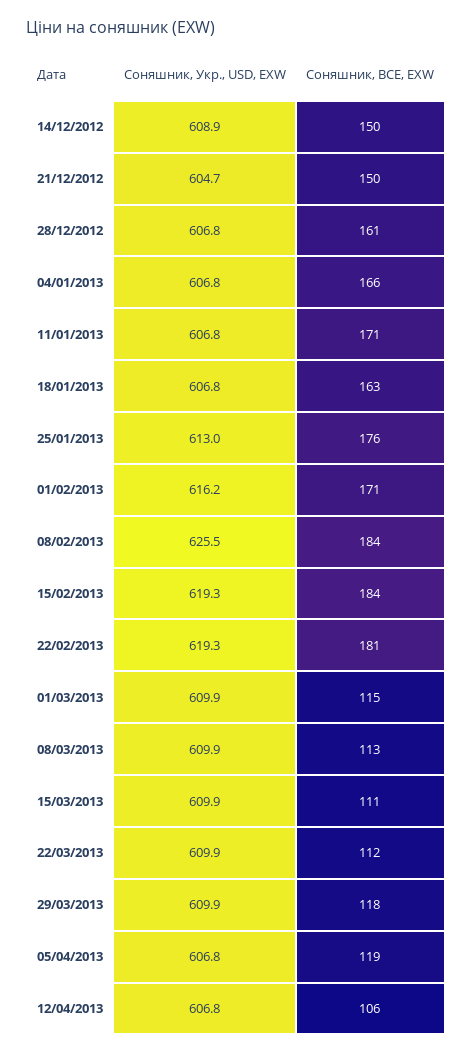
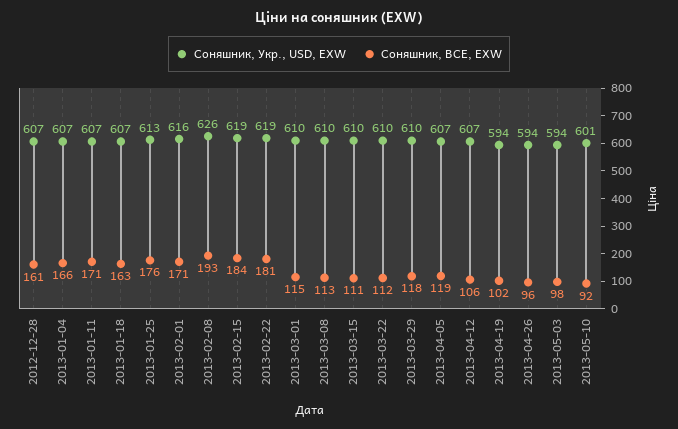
Соняшник, Укр., USD, EXW, 14/12/2012: 608.9 -> none
Соняшник, BCE, EXW, 14/12/2012: 150 -> none
Соняшник, Укр., USD, EXW, 21/12/2012: 604.7 -> none
Соняшник, BCE, EXW, 21/12/2012: 150 -> none
Соняшник, BCE, EXW, 08/02/2013: 184 -> 193
Соняшник, Укр., USD, EXW, 2013-04-19: none -> 594
Соняшник, BCE, EXW, 2013-04-19: none -> 102
Соняшник, Укр., USD, EXW, 2013-04-26: none -> 594
Соняшник, BCE, EXW, 2013-04-26: none -> 96
Соняшник, Укр., USD, EXW, 2013-05-03: none -> 594
Соняшник, BCE, EXW, 2013-05-03: none -> 98
Соняшник, Укр., USD, EXW, 2013-05-10: none -> 601
Соняшник, BCE, EXW, 2013-05-10: none -> 92

